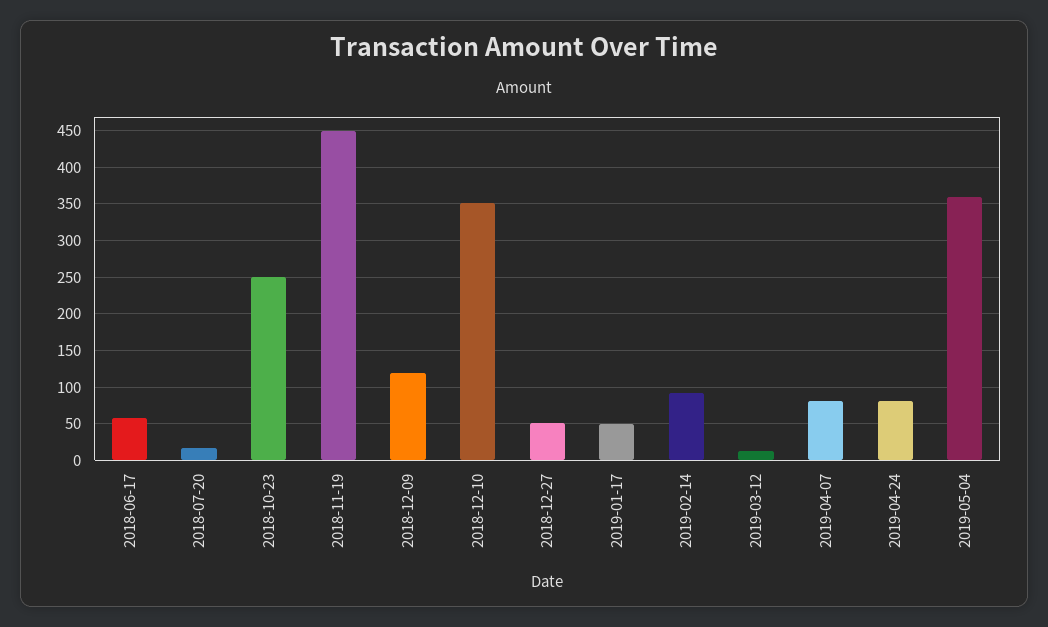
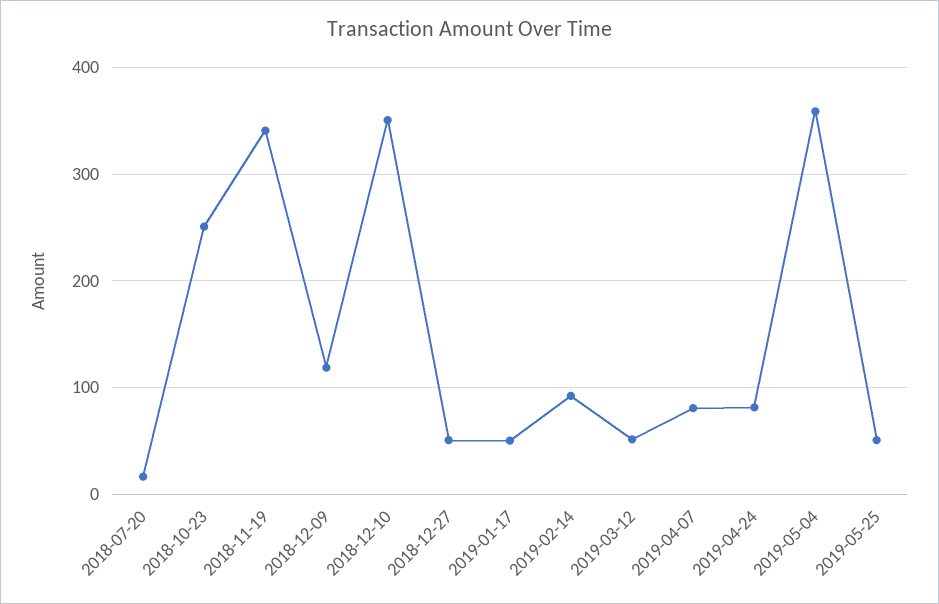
2018-06-17: 60 -> none
2018-11-19: 450 -> 340
2019-03-12: 10 -> 50
2019-05-25: none -> 50

